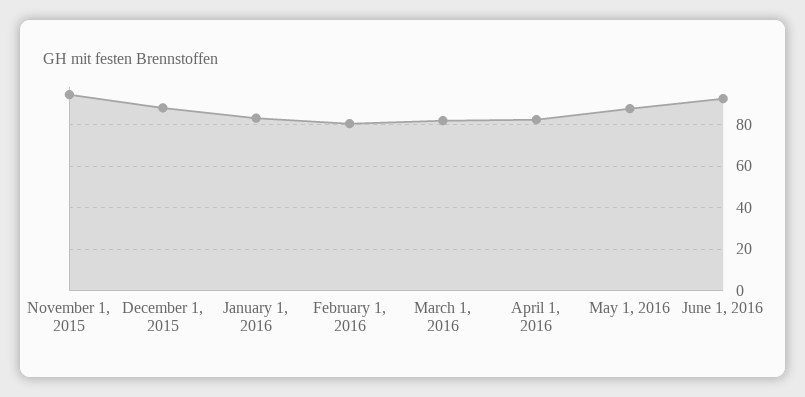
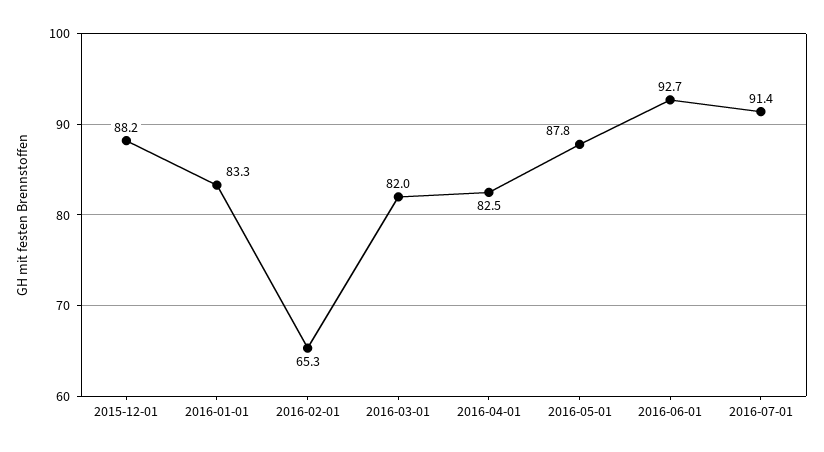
November 1, 2015: 95 -> none
February 1, 2016: 80 -> 65.3
2016-07-01: none -> 91.4

